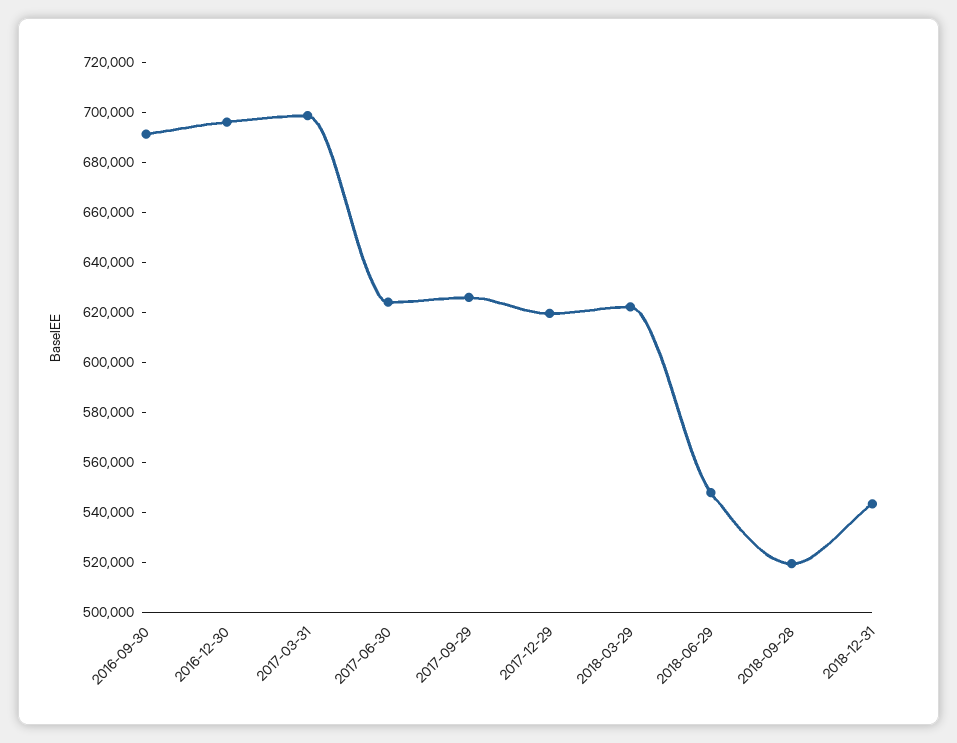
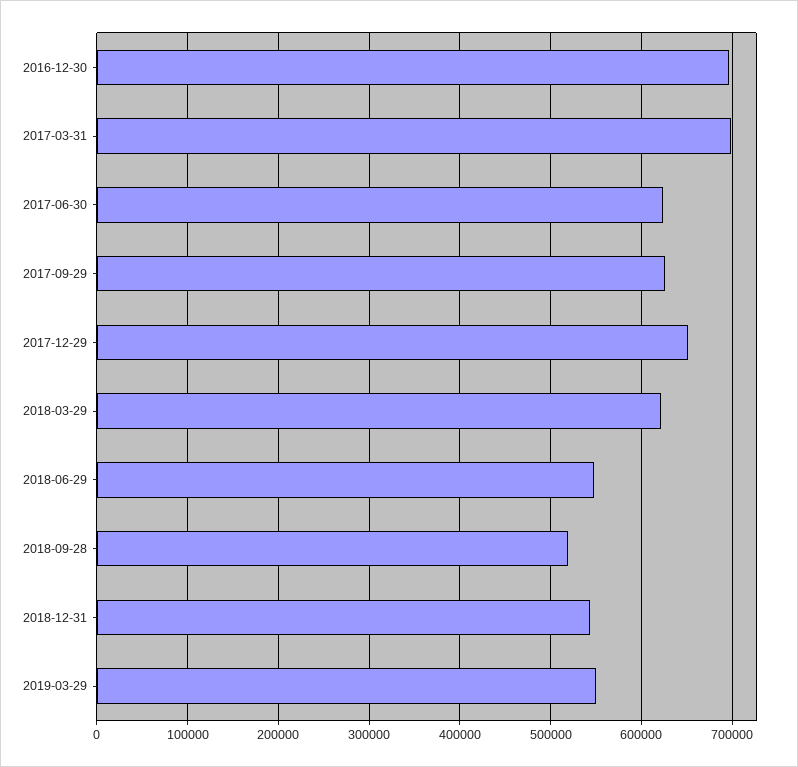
2016-09-30: 690000 -> none
2017-12-29: 620000 -> 650000
2019-03-29: none -> 550000

